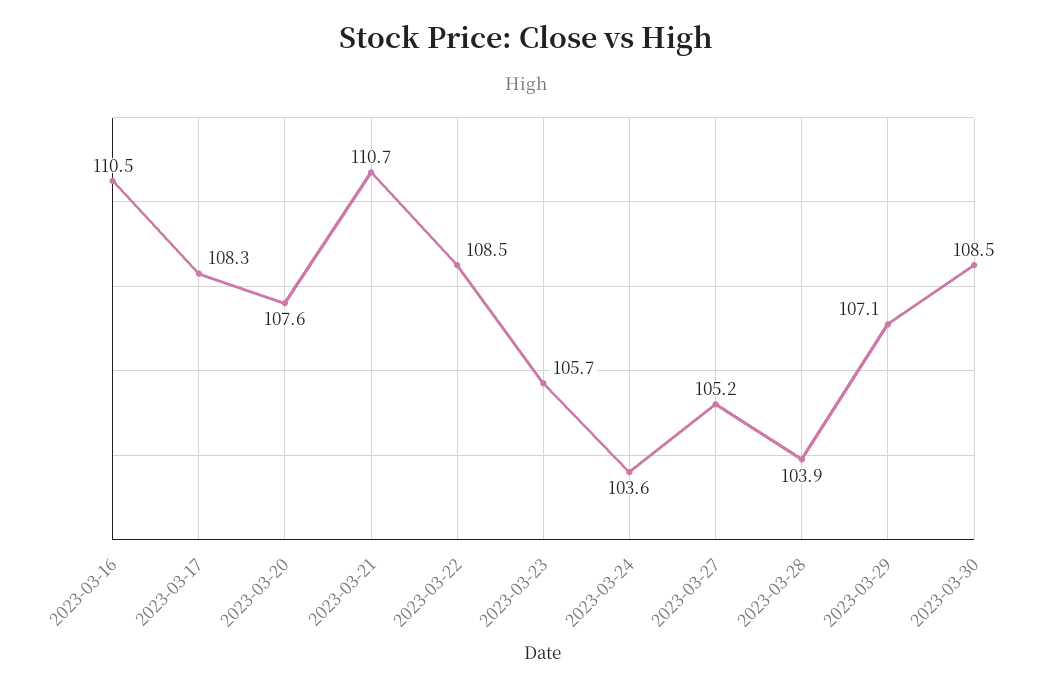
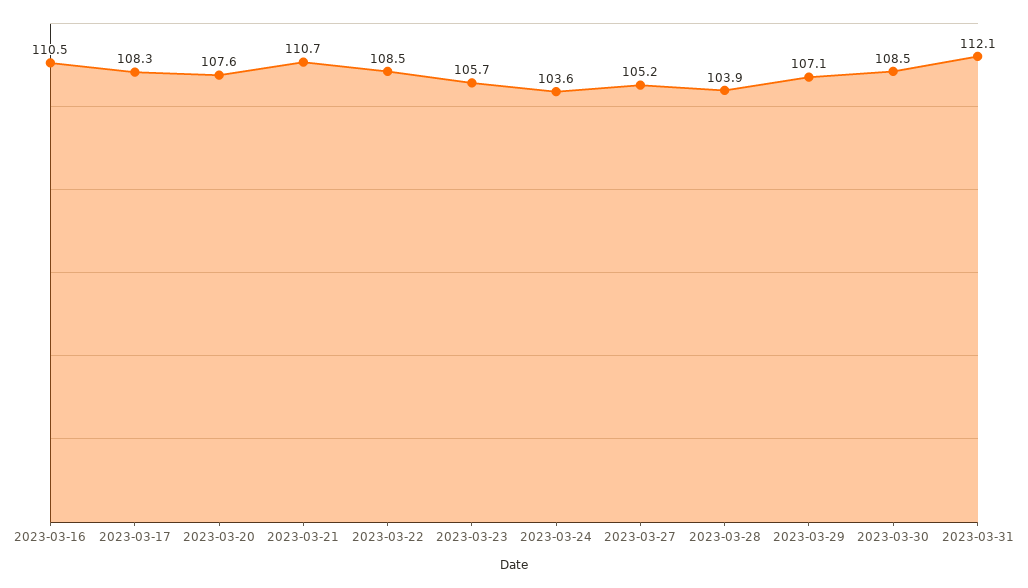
2023-03-31: none -> 112.1

